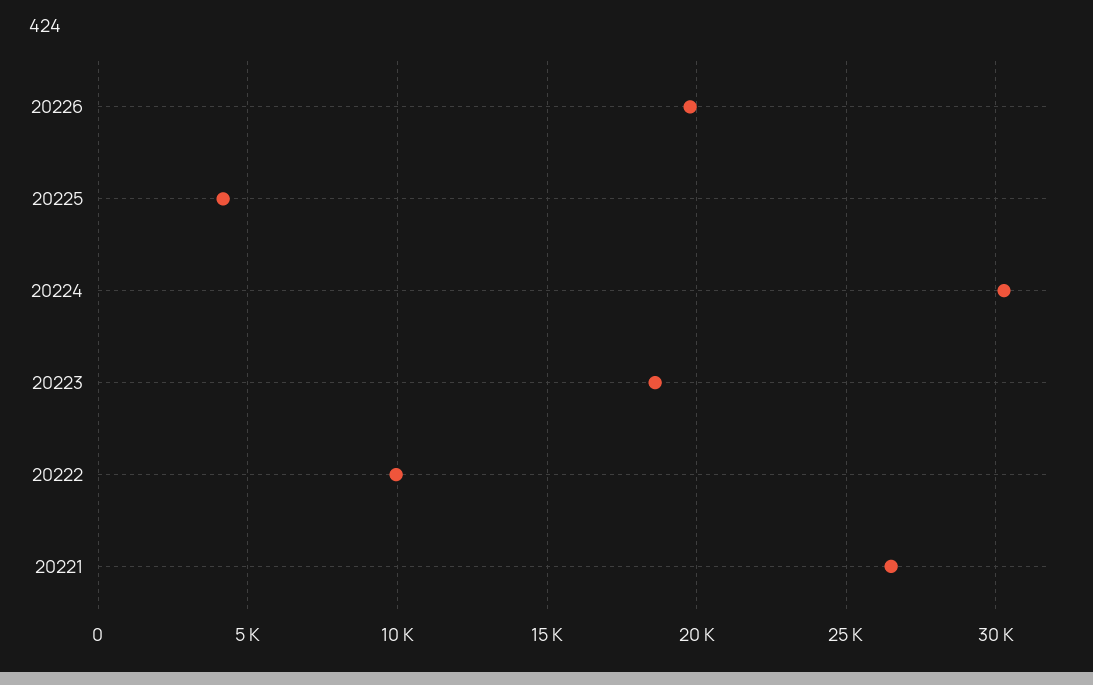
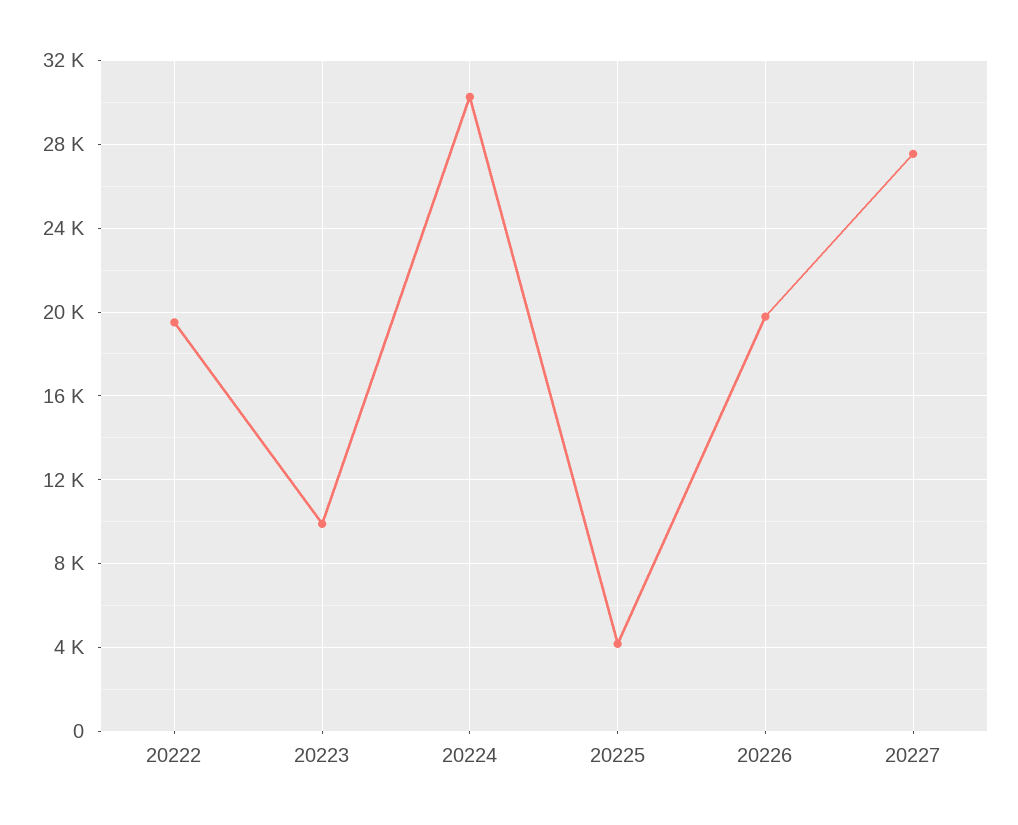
20223: 18500 -> 10000
20222: 10000 -> 19500
20221: 26500 -> none
20227: none -> 27500

